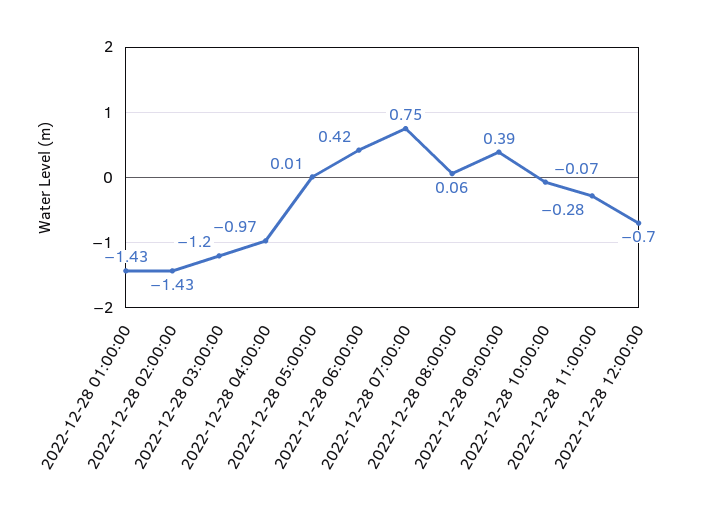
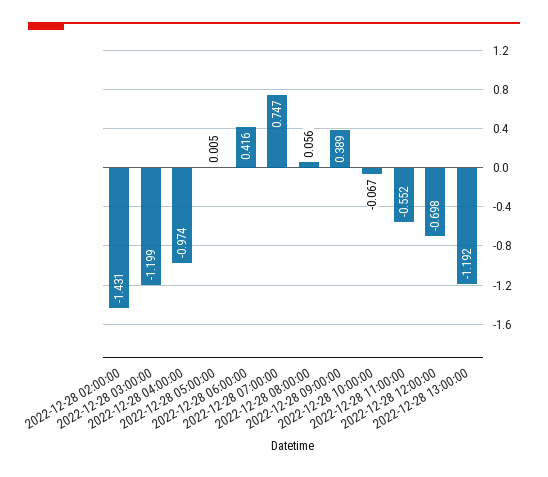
2022-12-28 01:00:00: -1.43 -> none
2022-12-28 11:00:00: -0.28 -> -0.552
2022-12-28 13:00:00: none -> -1.192

